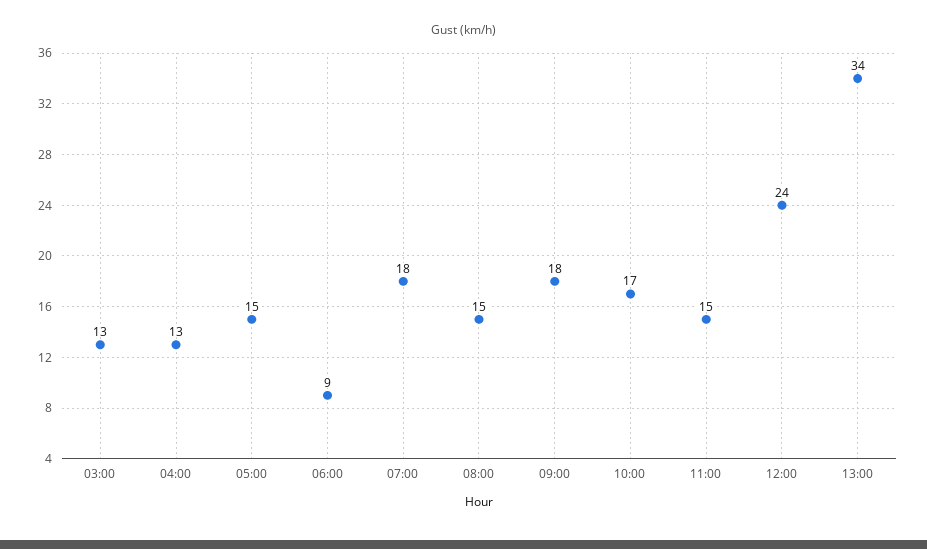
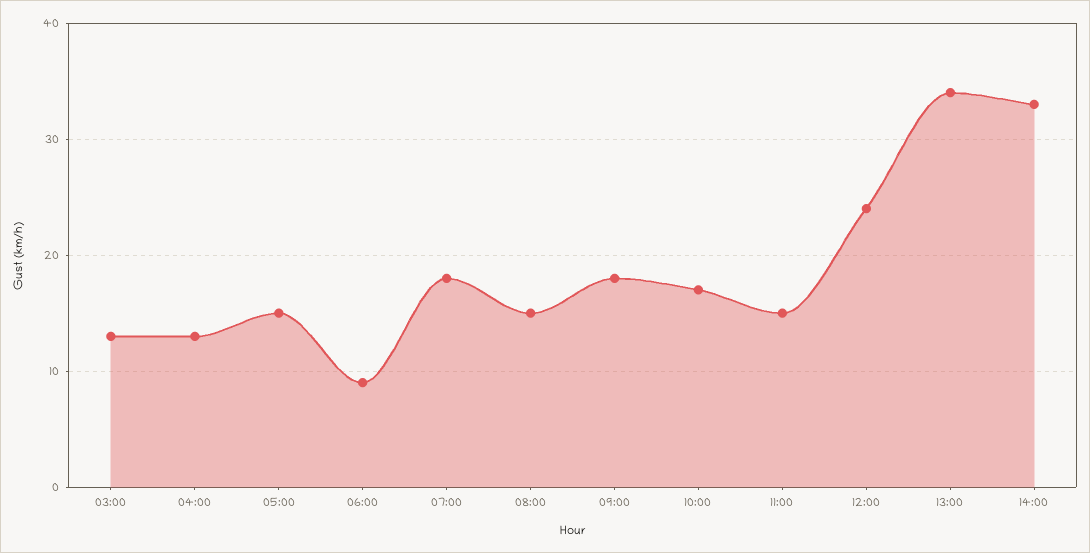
14:00: none -> 33

